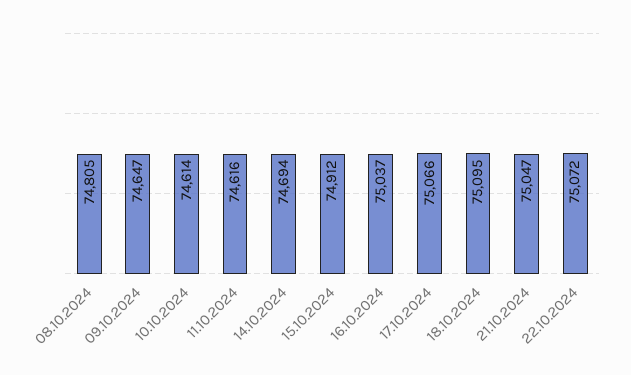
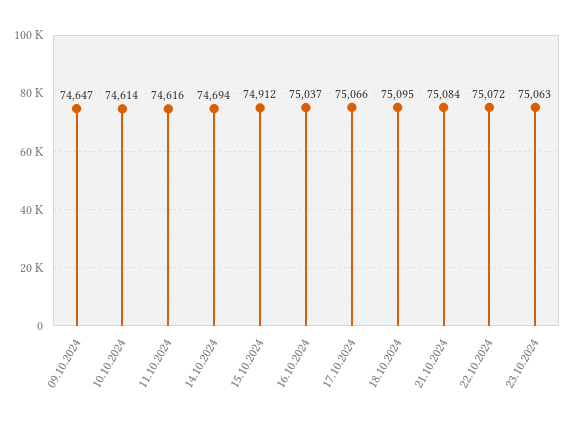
08.10.2024: 74805 -> none
21.10.2024: 75047 -> 75084
23.10.2024: none -> 75063

